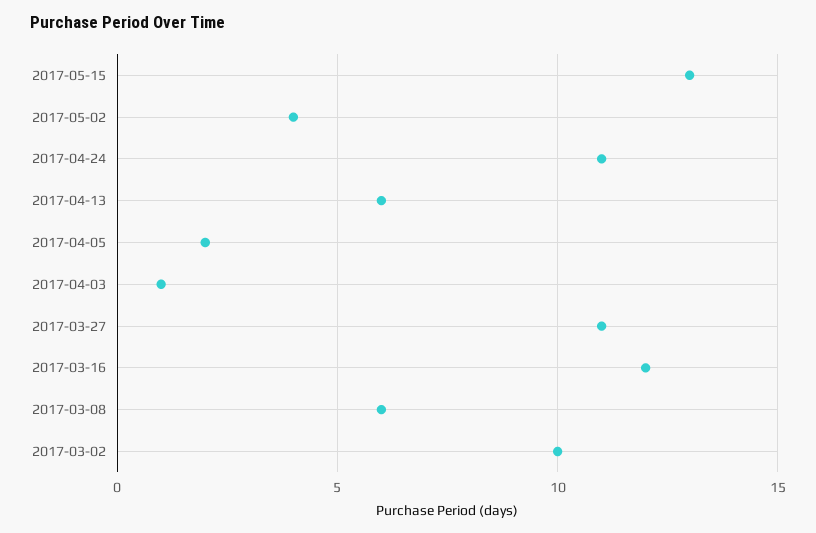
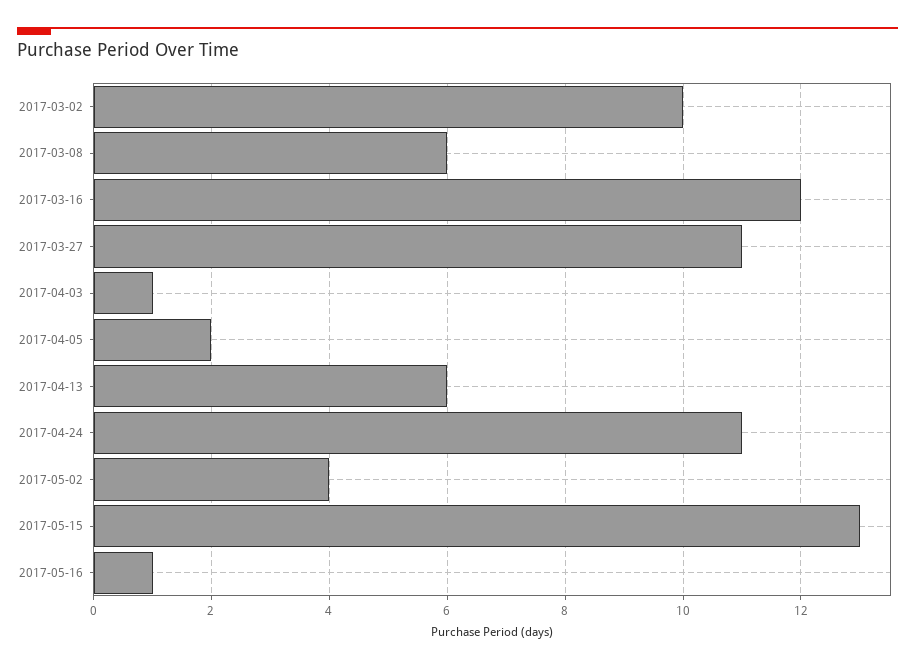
2017-05-16: none -> 1

